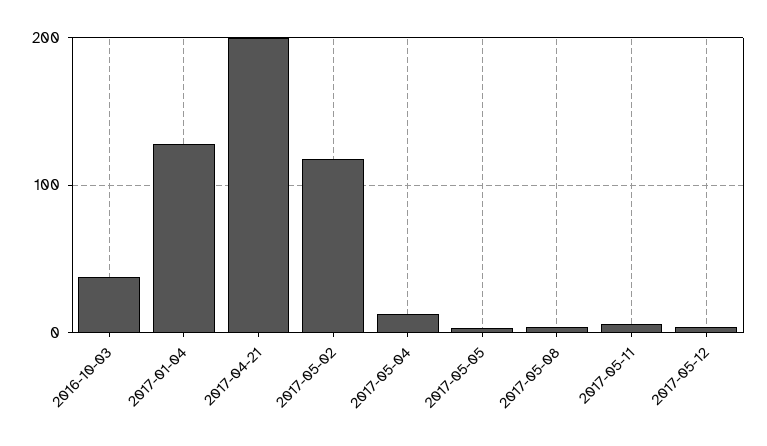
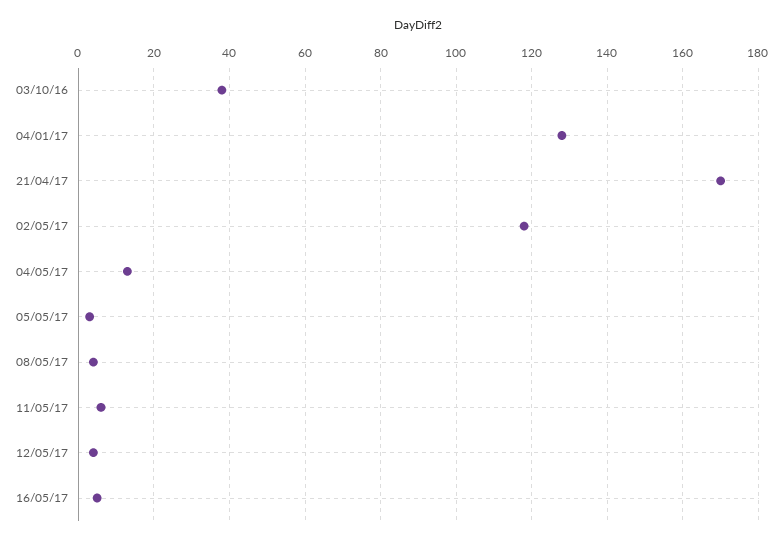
2017-04-21: 200 -> 170
16/05/17: none -> 5

